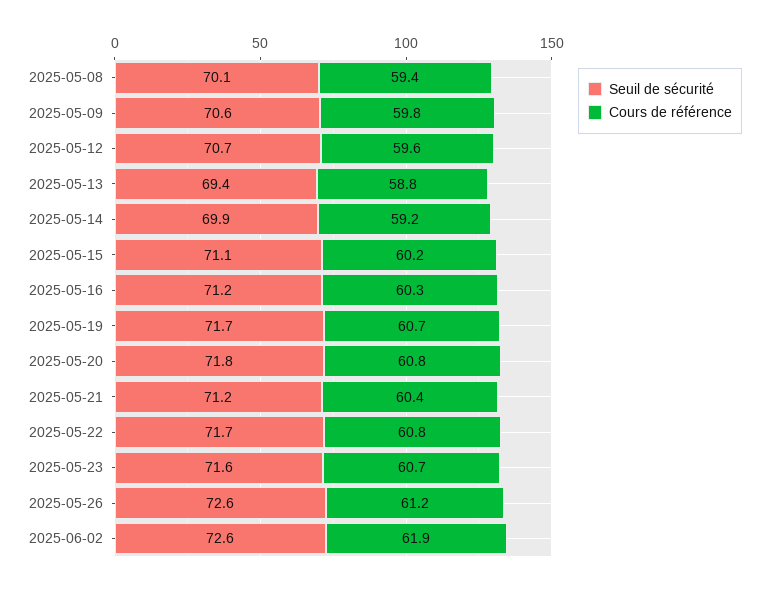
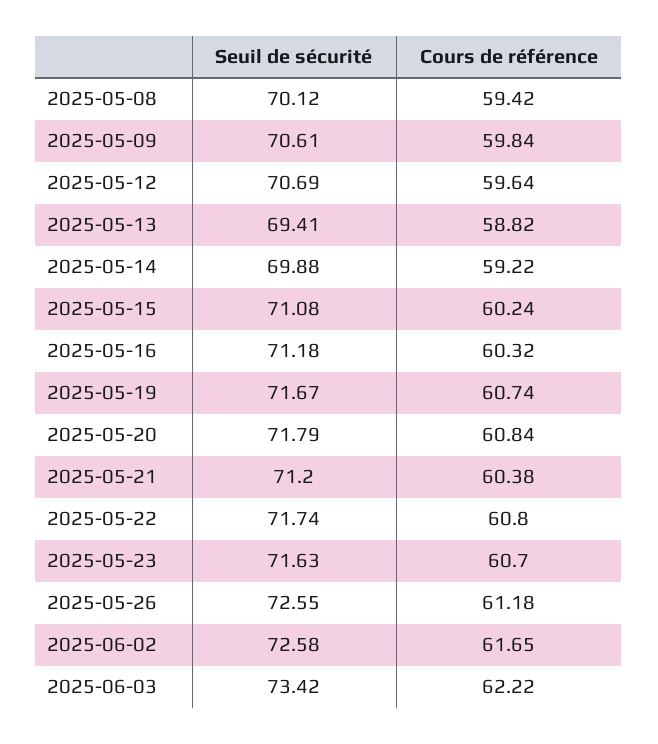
Cours de référence, 2025-06-02: 61.9 -> 61.65
Seuil de sécurité, 2025-06-03: none -> 73.42
Cours de référence, 2025-06-03: none -> 62.22

